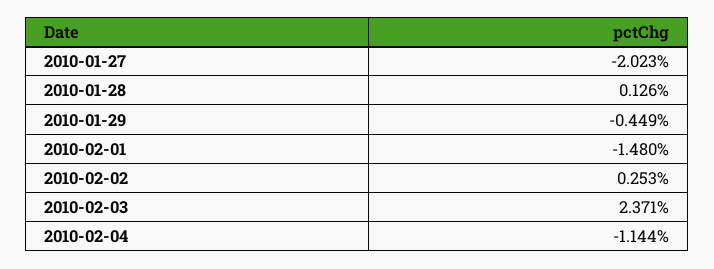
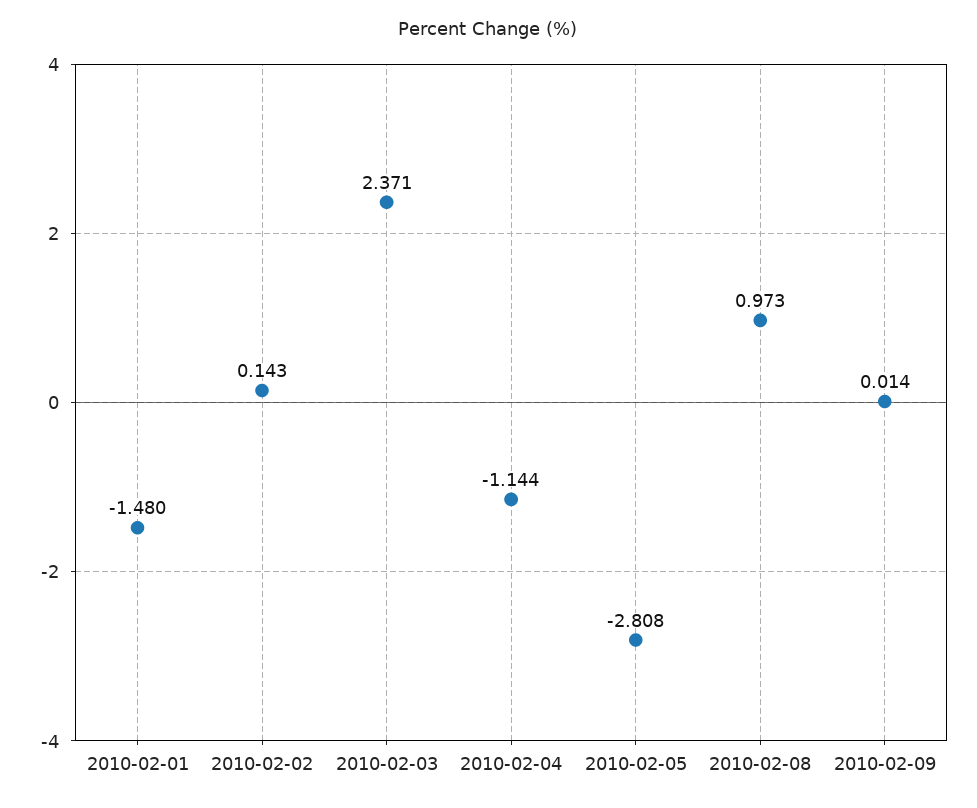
2010-01-27: -2.023 -> none
2010-01-28: 0.126 -> none
2010-01-29: -0.449 -> none
2010-02-02: 0.253 -> 0.143
2010-02-05: none -> -2.808
2010-02-08: none -> 0.973
2010-02-09: none -> 0.014

